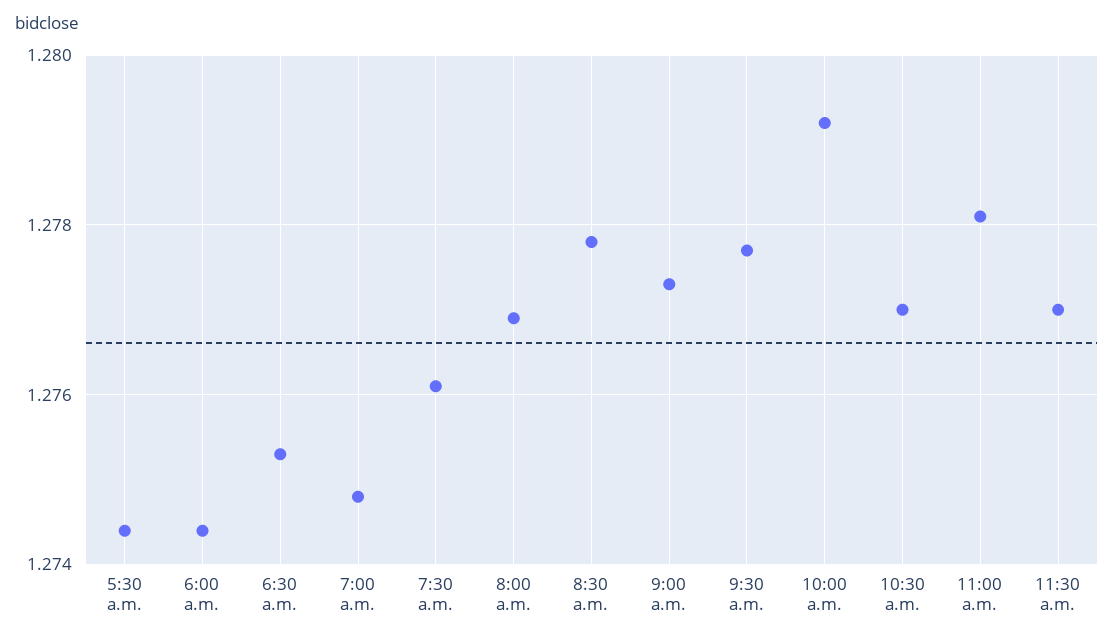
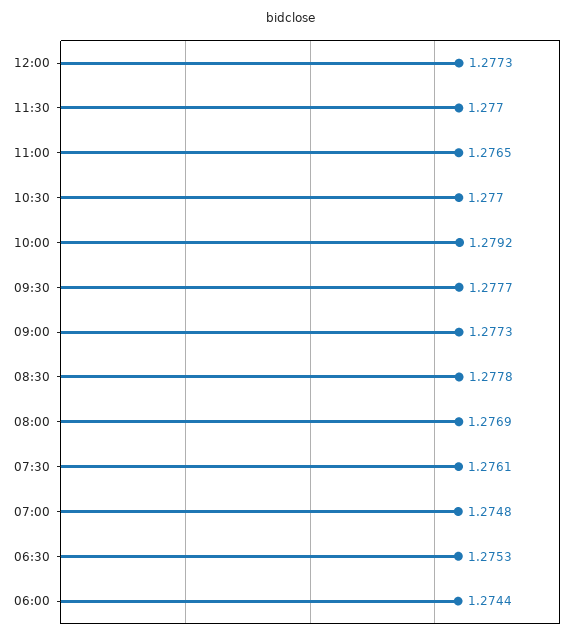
5:30 a.m.: 1.2745 -> none
11:00 a.m.: 1.278 -> 1.2765
12:00: none -> 1.2773

